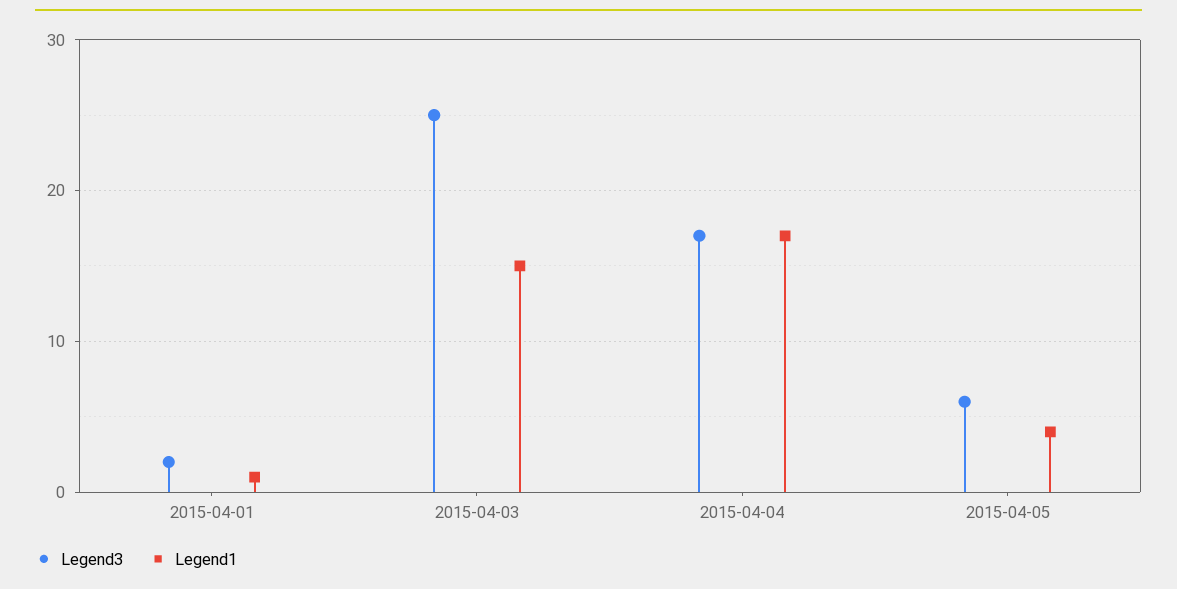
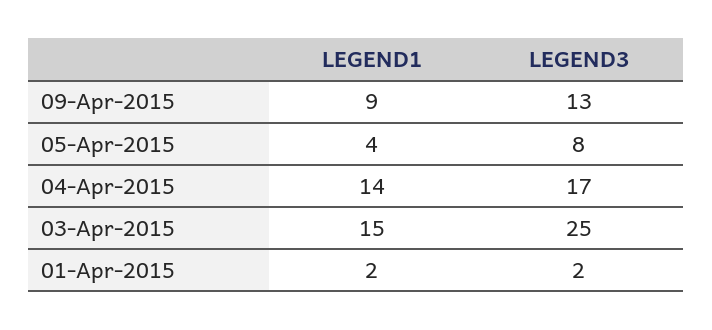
Legend1, 2015-04-01: 1 -> 2
Legend1, 2015-04-04: 17 -> 14
Legend3, 2015-04-05: 6 -> 8
Legend1, 09-Apr-2015: none -> 9
Legend3, 09-Apr-2015: none -> 13

